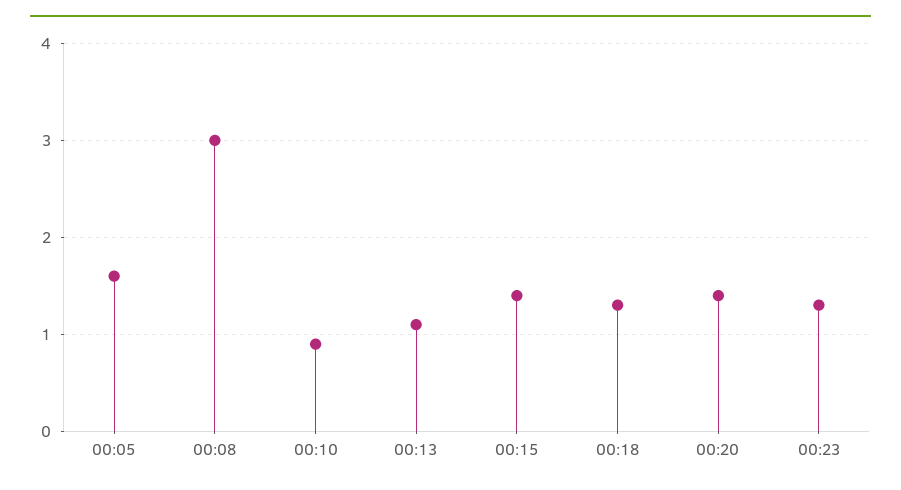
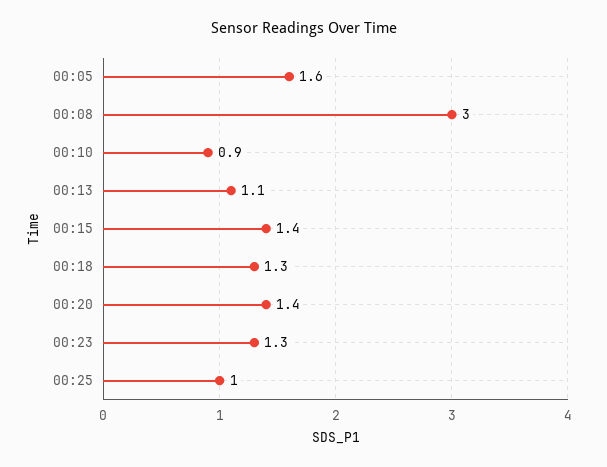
00:25: none -> 1

